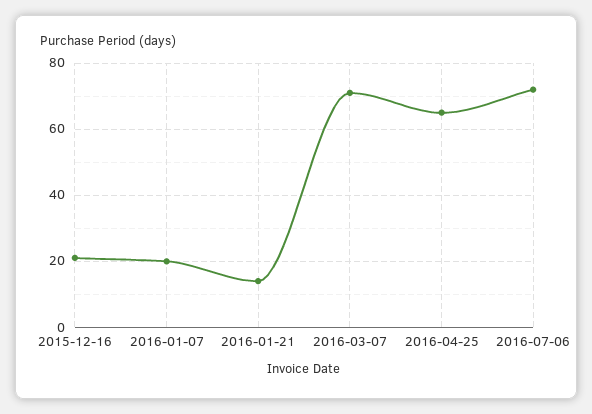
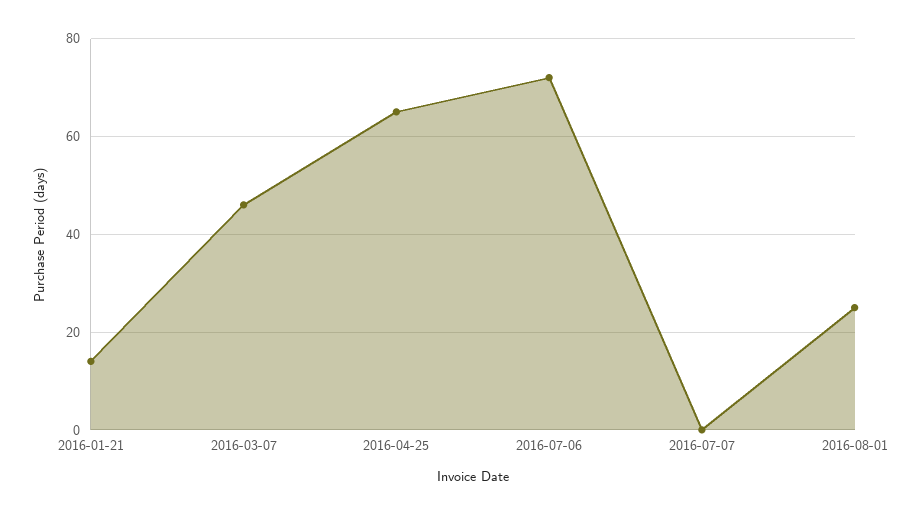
2015-12-16: 20 -> none
2016-01-07: 20 -> none
2016-03-07: 70 -> 45
2016-07-07: none -> 0
2016-08-01: none -> 25

